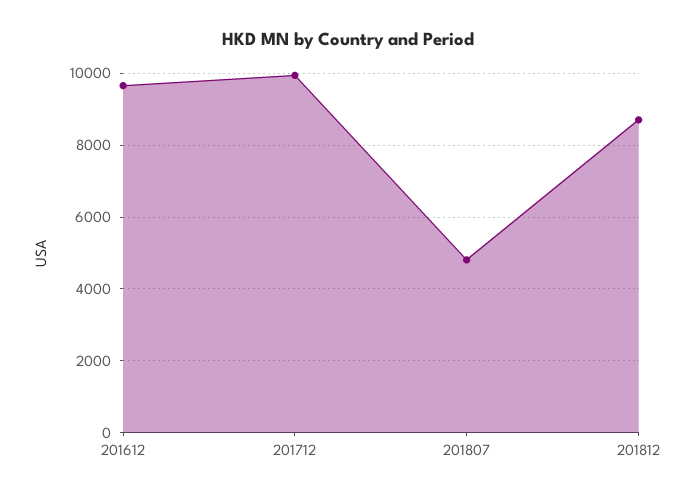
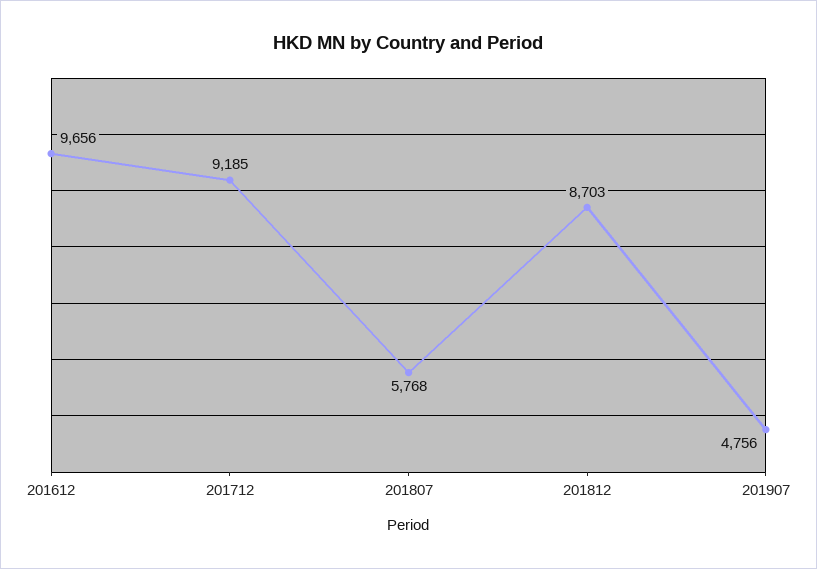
201712: 10000 -> 9185
201807: 4800 -> 5768
201907: none -> 4756

